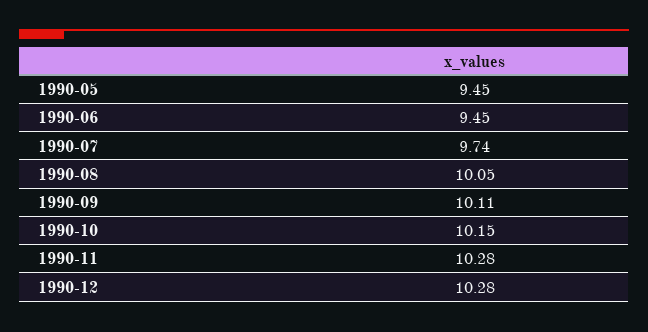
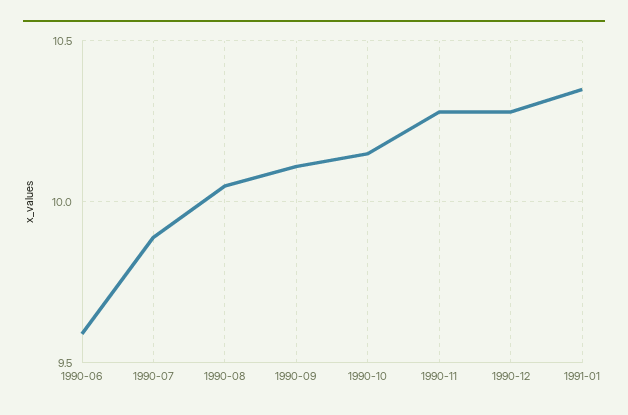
1990-05: 9.45 -> none
1990-06: 9.45 -> 9.6
1990-07: 9.74 -> 9.9
1991-01: none -> 10.35

